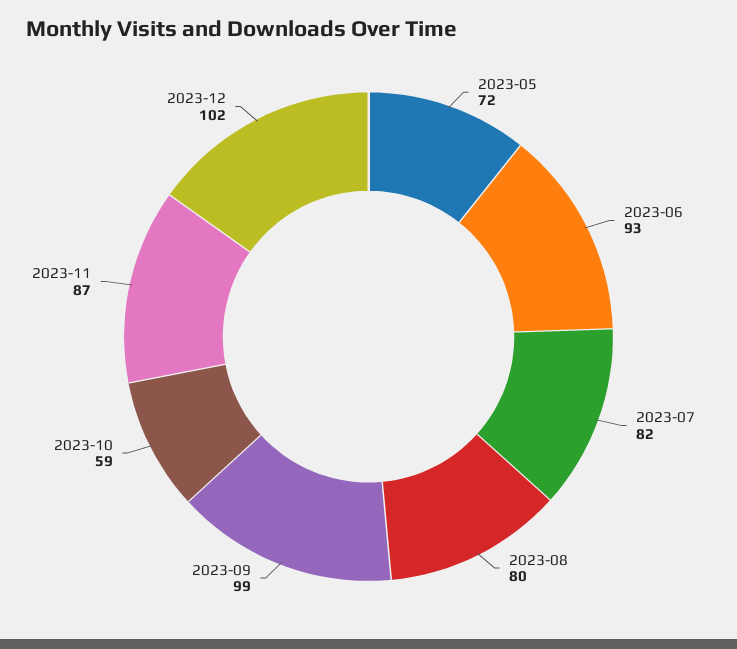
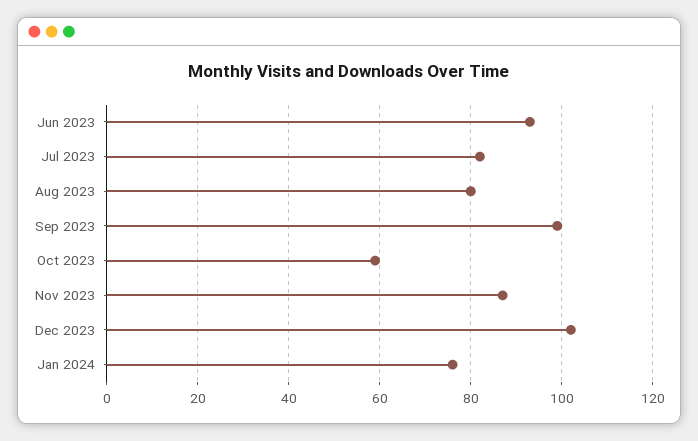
2023-05: 72 -> none
Jan 2024: none -> 75

